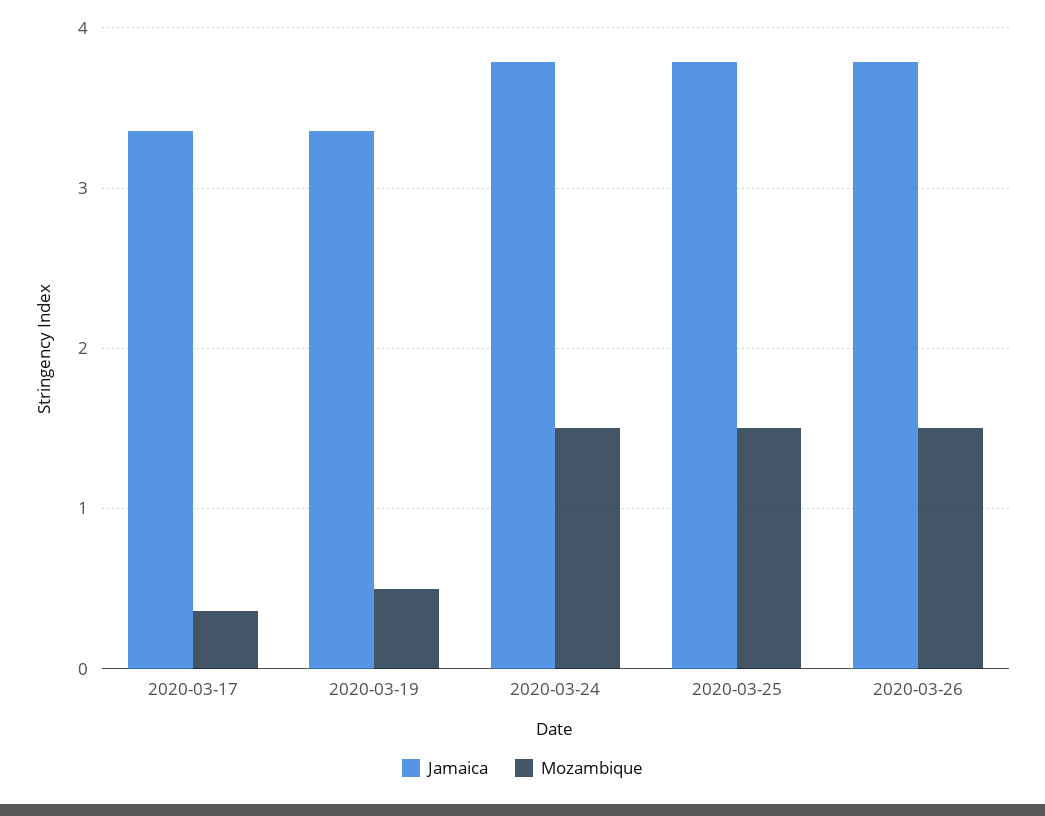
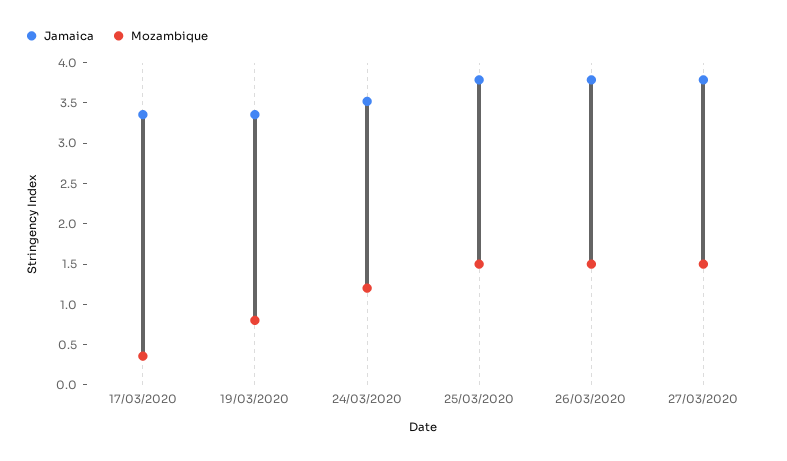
Mozambique, 2020-03-19: 0.5 -> 0.8
Jamaica, 2020-03-24: 3.8 -> 3.5
Mozambique, 2020-03-24: 1.5 -> 1.2
Jamaica, 27/03/2020: none -> 3.8
Mozambique, 27/03/2020: none -> 1.5

